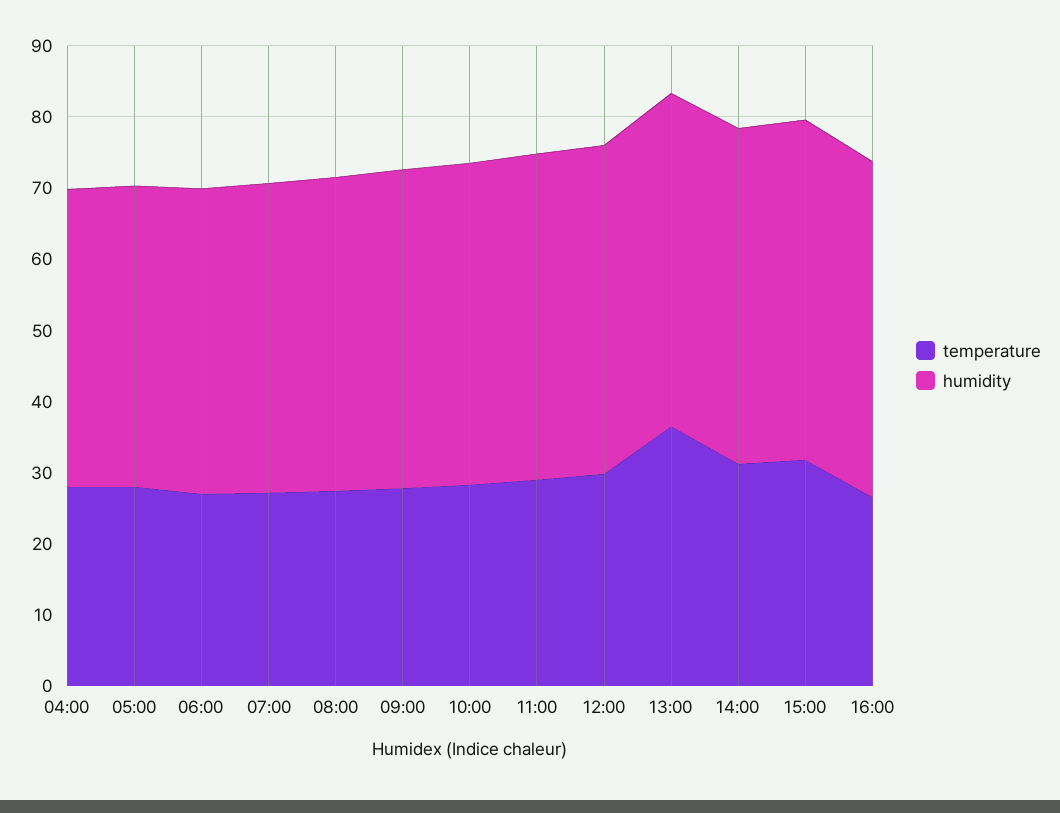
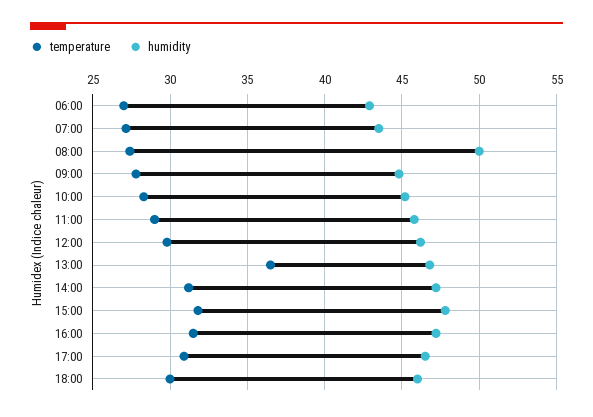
temperature, 04:00: 28 -> none
humidity, 04:00: 42 -> none
temperature, 05:00: 28 -> none
humidity, 05:00: 42 -> none
humidity, 08:00: 44 -> 50
temperature, 16:00: 26 -> 31.5
temperature, 17:00: none -> 31
humidity, 17:00: none -> 46.5
temperature, 18:00: none -> 30
humidity, 18:00: none -> 46

